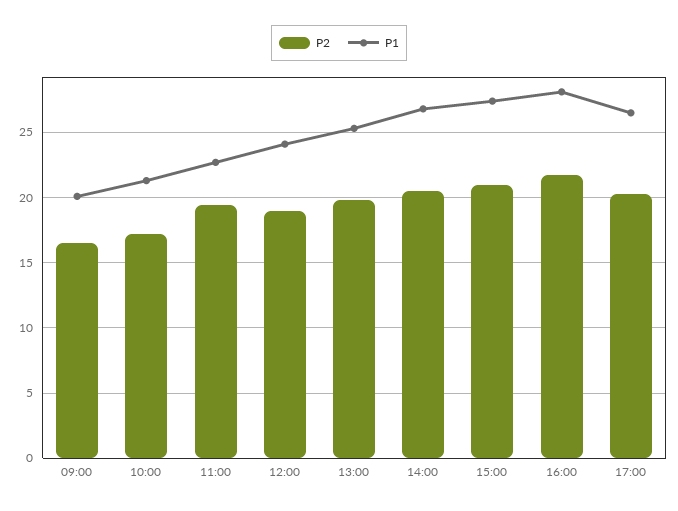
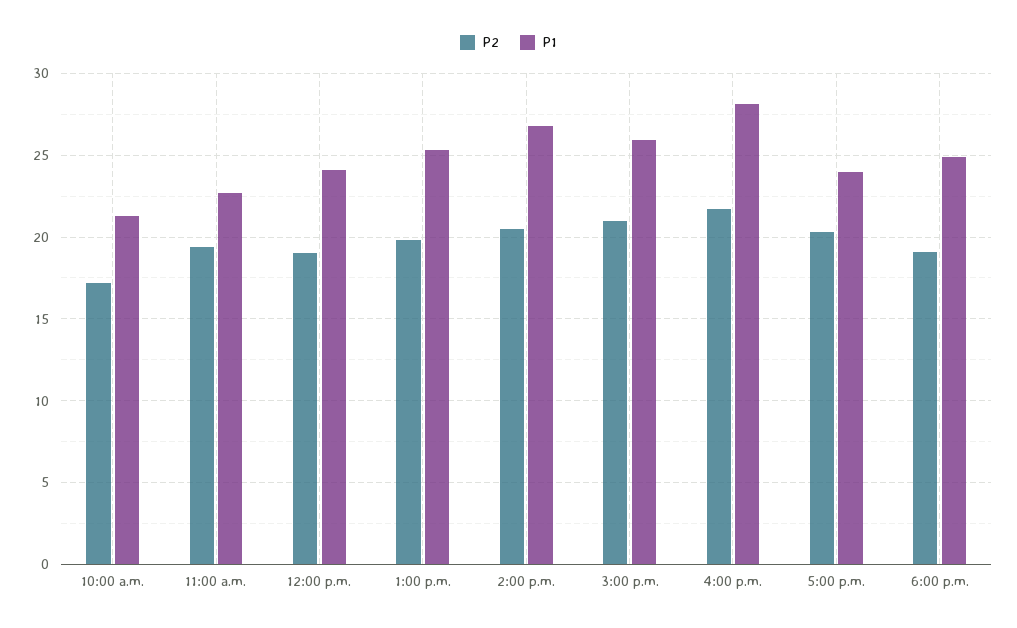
P2, 09:00: 16.5 -> none
P1, 09:00: 20 -> none
P1, 15:00: 27.5 -> 26
P1, 17:00: 26.5 -> 24
P2, 6:00 p.m.: none -> 19
P1, 6:00 p.m.: none -> 25

